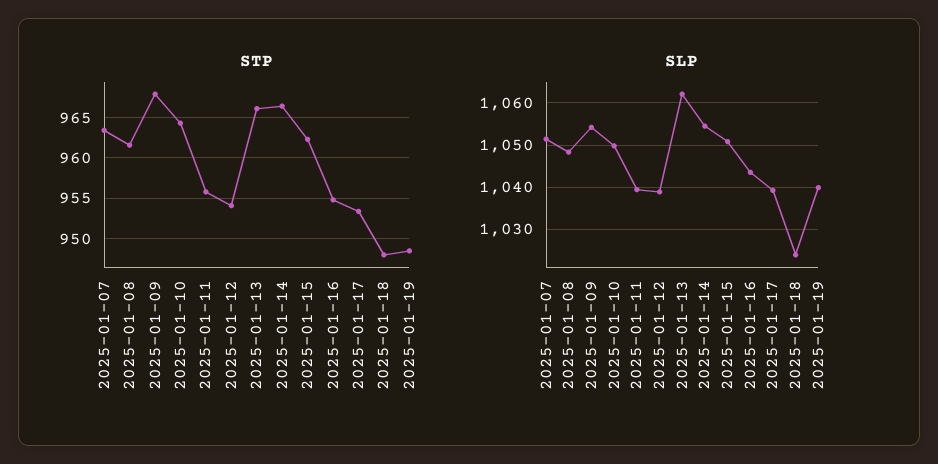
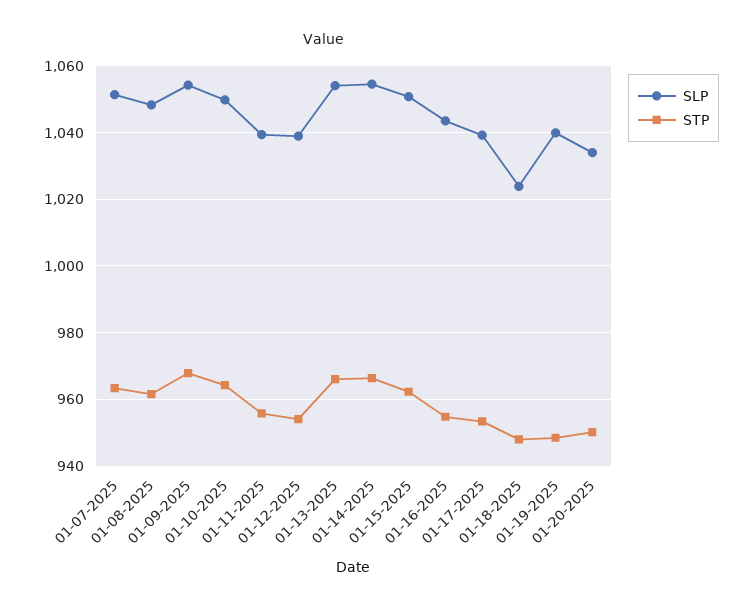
SLP, 2025-01-13: 1062 -> 1054
SLP, 01-20-2025: none -> 1034
STP, 01-20-2025: none -> 950

